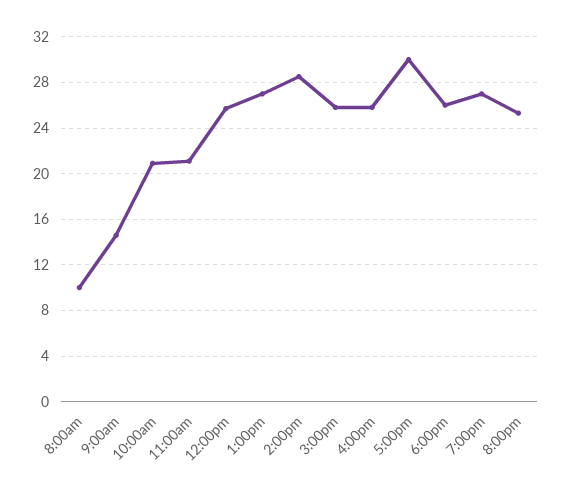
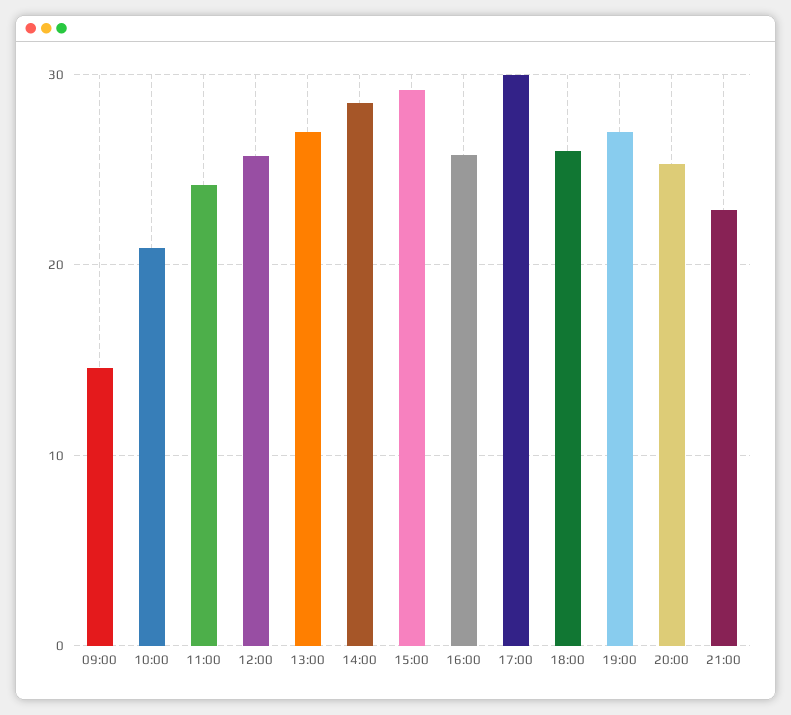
8:00am: 10 -> none
11:00am: 21 -> 24
3:00pm: 26 -> 29
21:00: none -> 23

